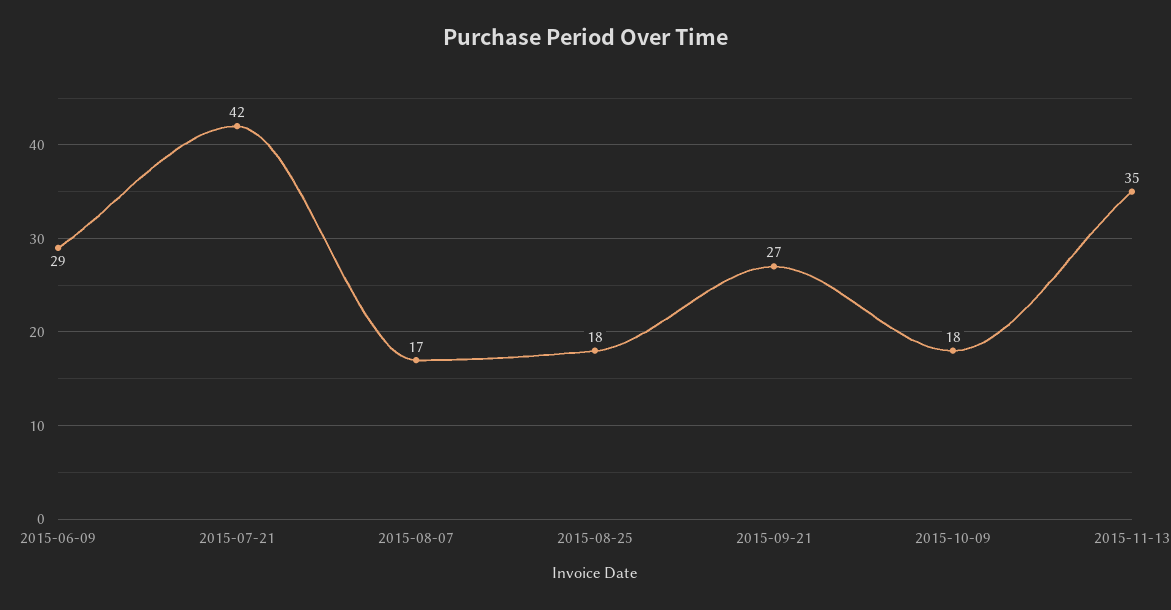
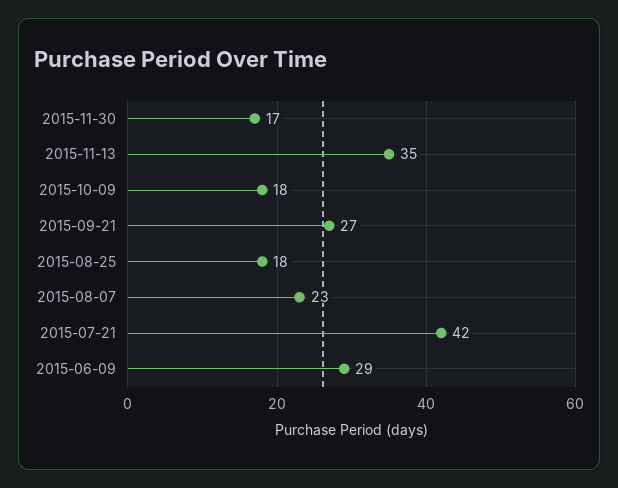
2015-08-07: 17 -> 23
2015-11-30: none -> 17

